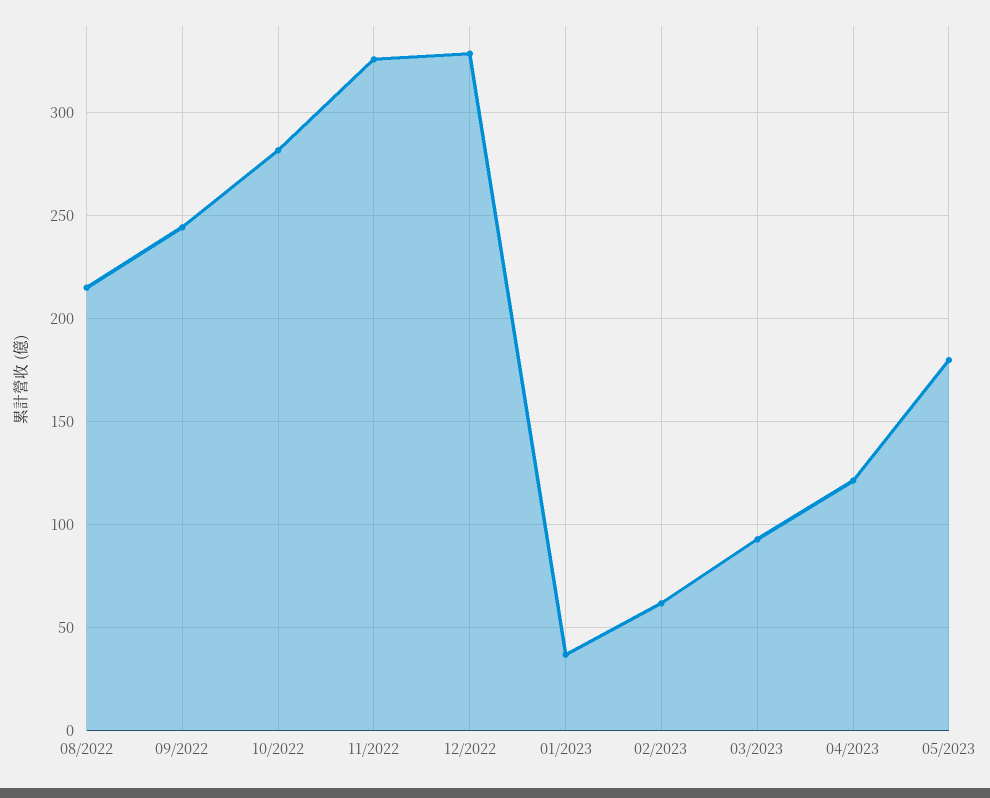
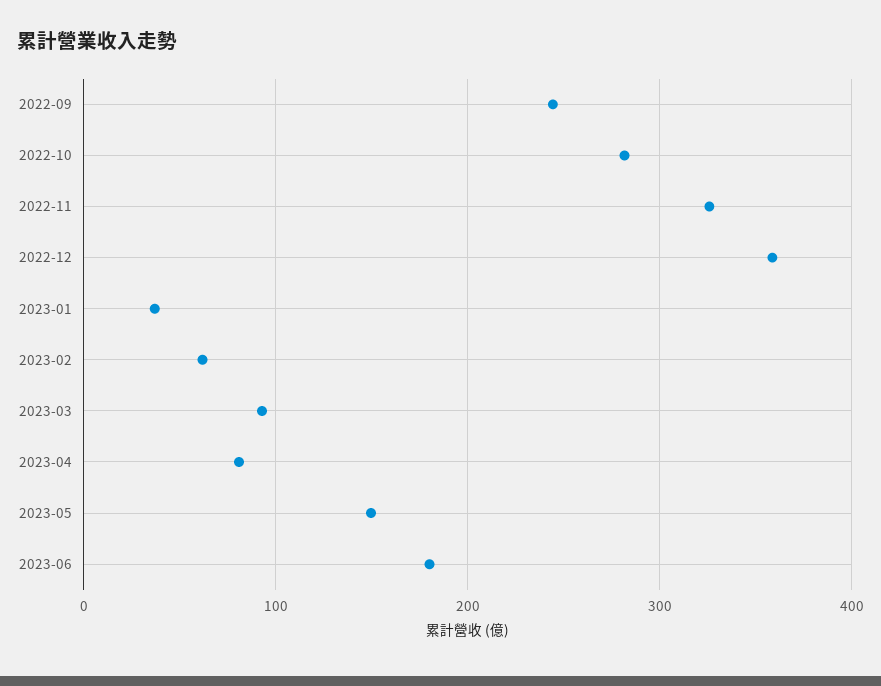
08/2022: 215 -> none
12/2022: 330 -> 360
04/2023: 120 -> 80
05/2023: 180 -> 150
2023-06: none -> 180

